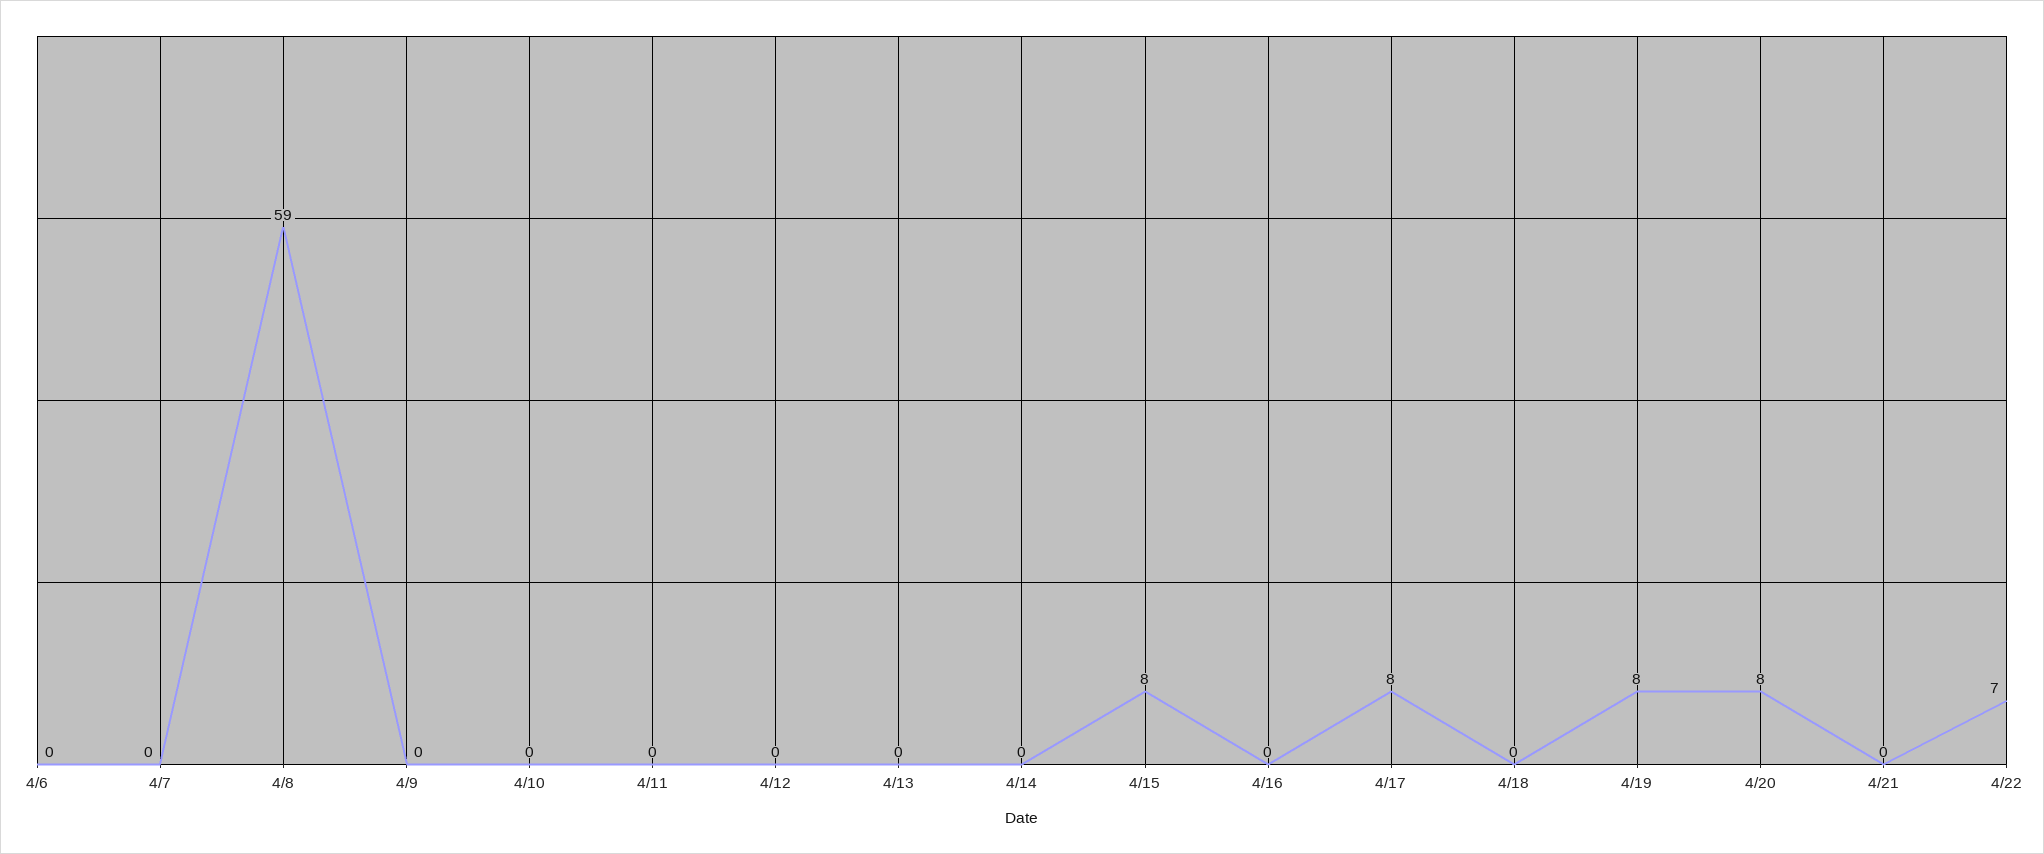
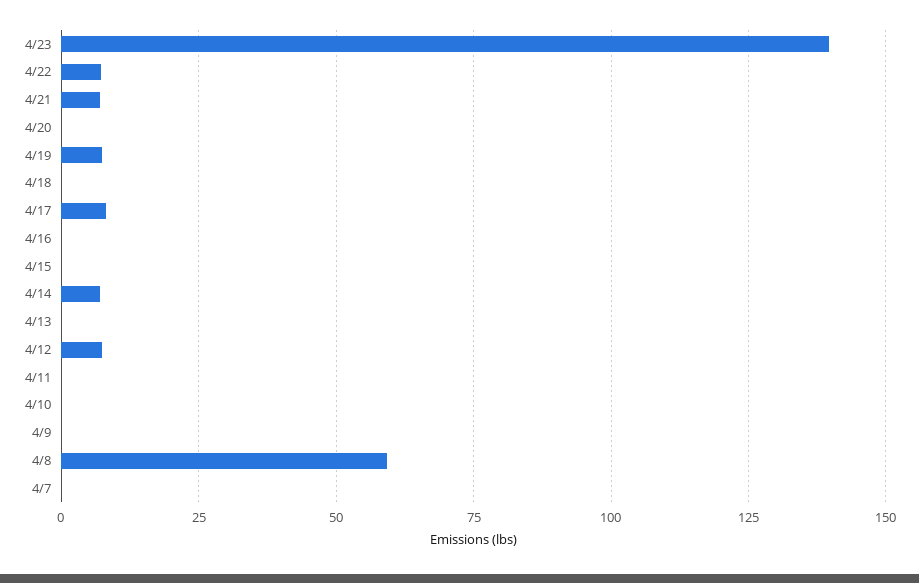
4/6: 0 -> none
4/12: 0 -> 7.5
4/14: 0 -> 7.5
4/15: 8 -> 0
4/20: 8 -> 0
4/21: 0 -> 7.5
4/23: none -> 140

